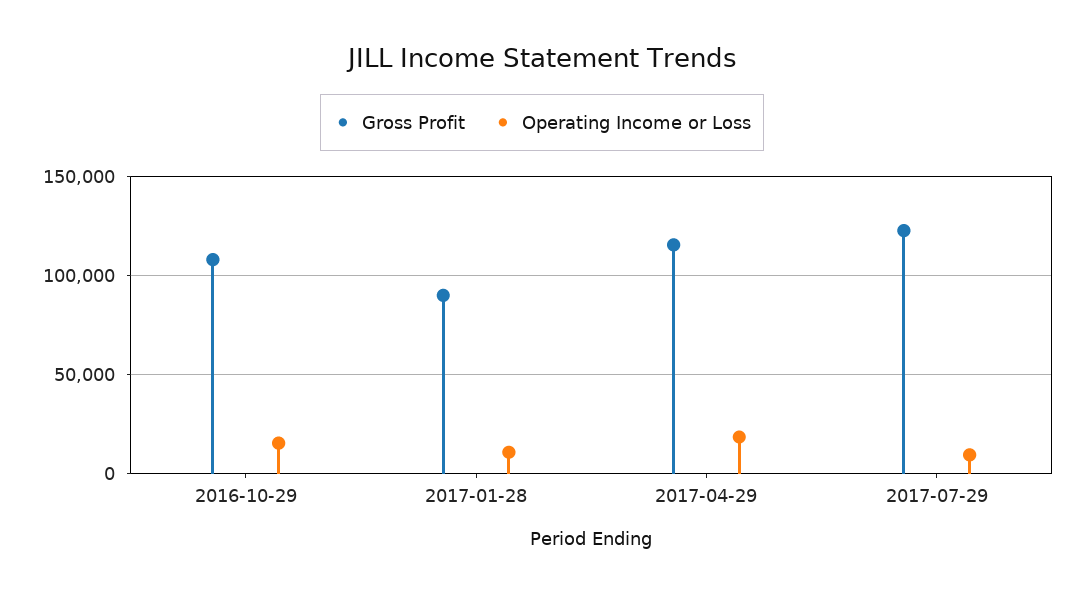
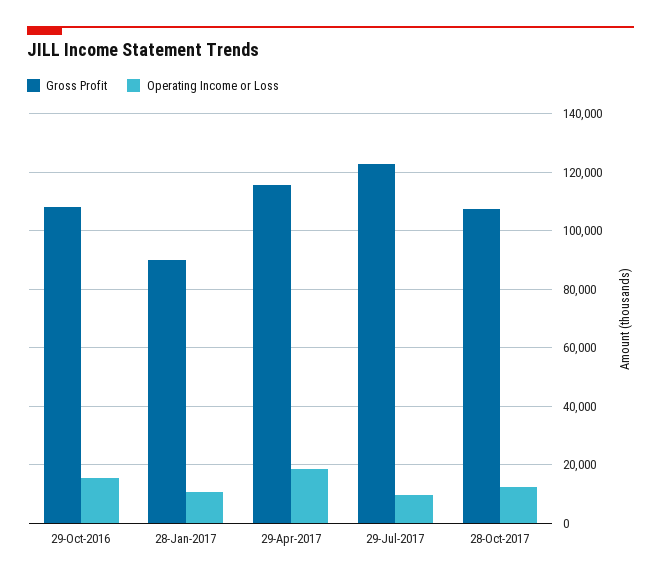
Gross Profit, 28-Oct-2017: none -> 107500
Operating Income or Loss, 28-Oct-2017: none -> 12500

